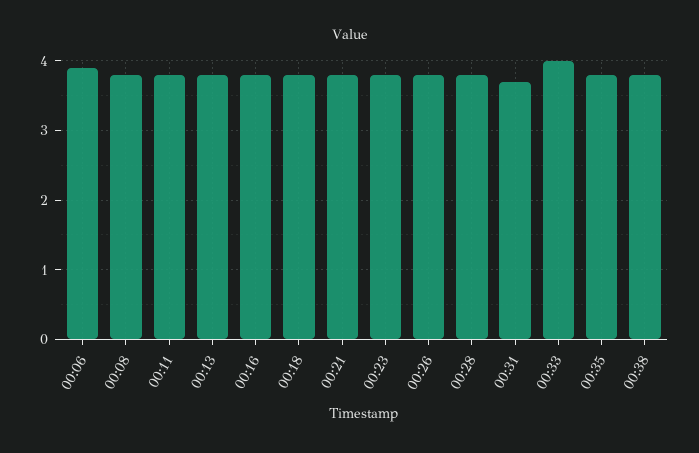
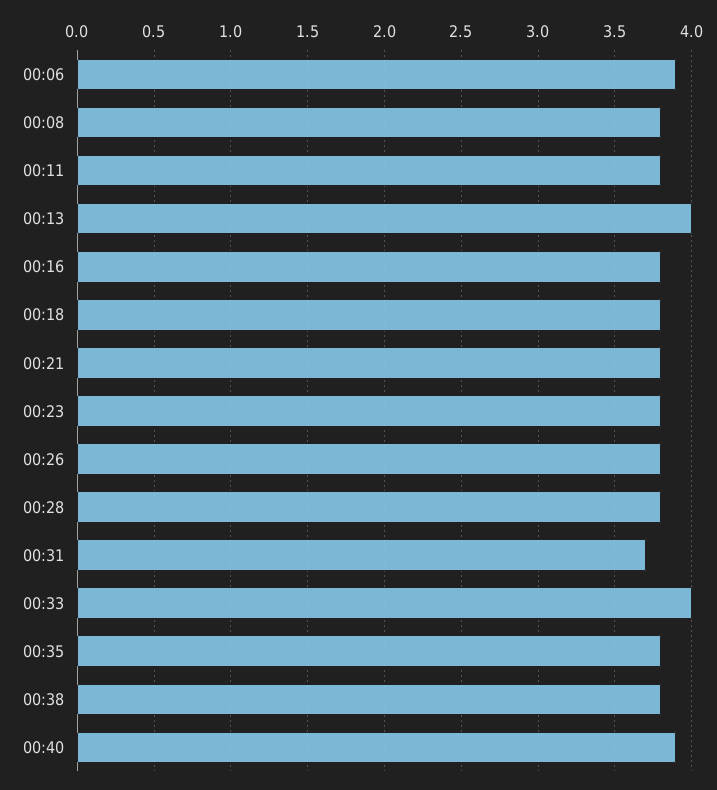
00:13: 3.8 -> 4
00:40: none -> 3.9

